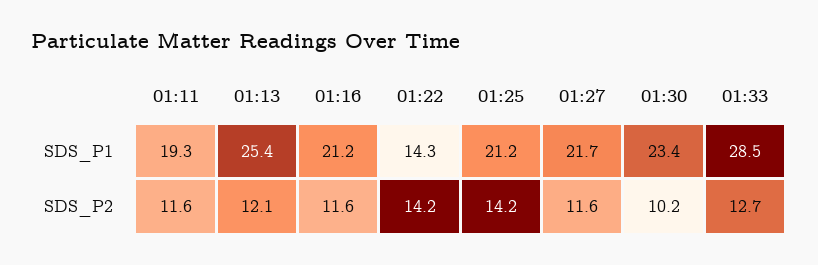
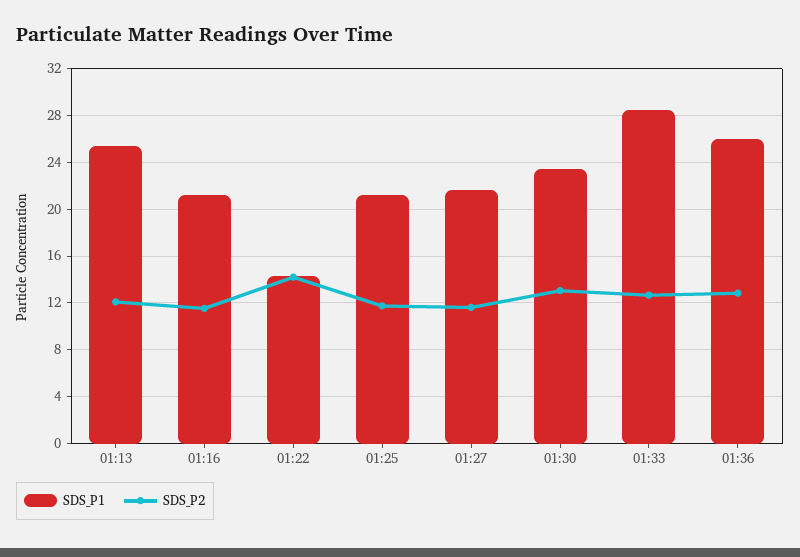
SDS_P1, 01:11: 19.3 -> none
SDS_P2, 01:11: 11.6 -> none
SDS_P2, 01:25: 14.2 -> 12
SDS_P2, 01:30: 10.2 -> 13
SDS_P1, 01:36: none -> 26
SDS_P2, 01:36: none -> 13

